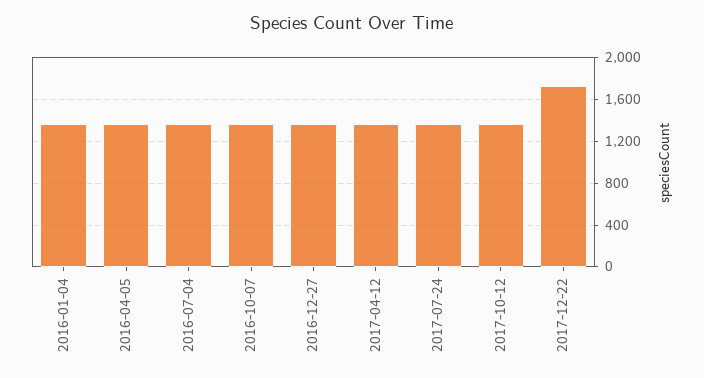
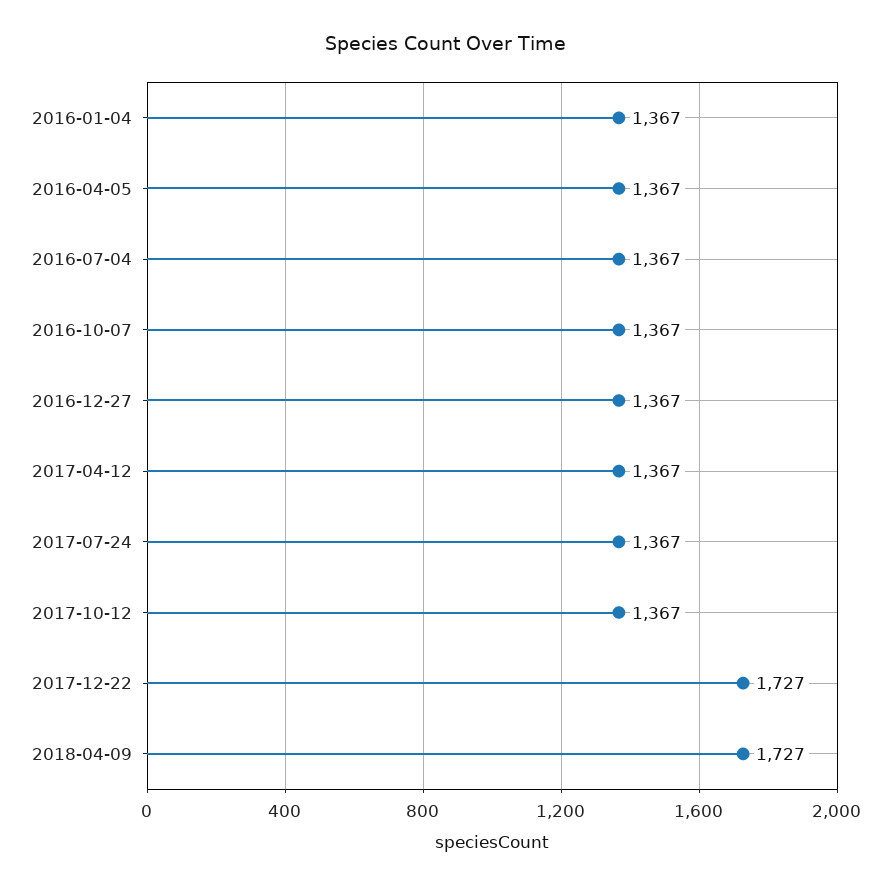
2018-04-09: none -> 1727

